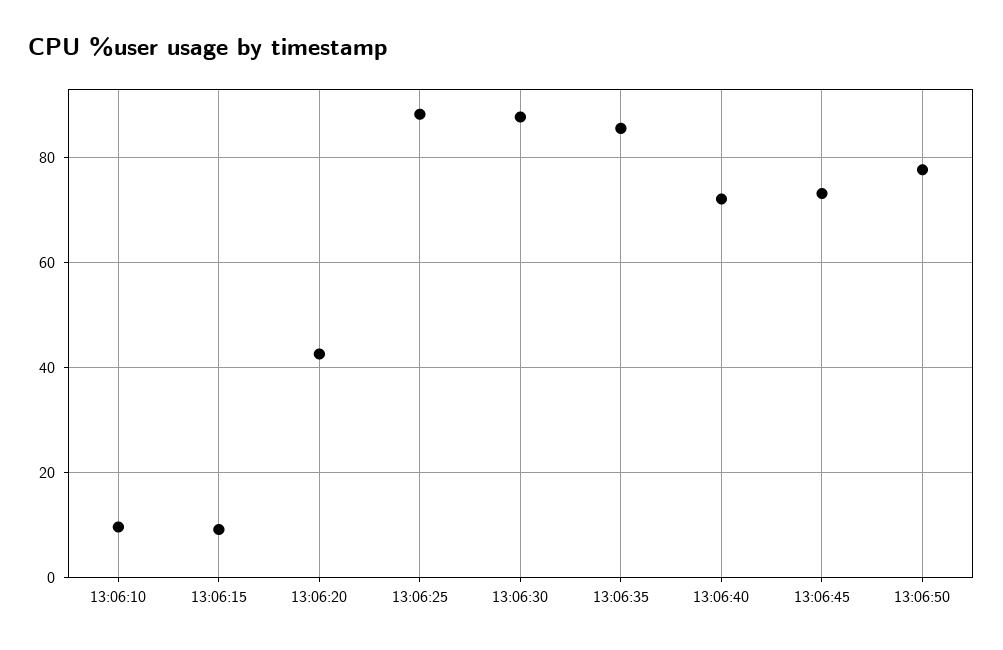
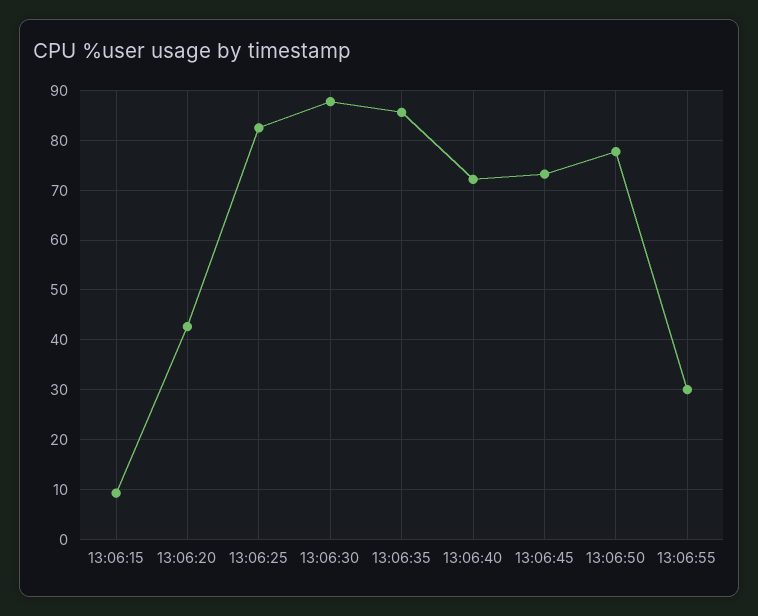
13:06:10: 10 -> none
13:06:25: 88 -> 82
13:06:55: none -> 30

